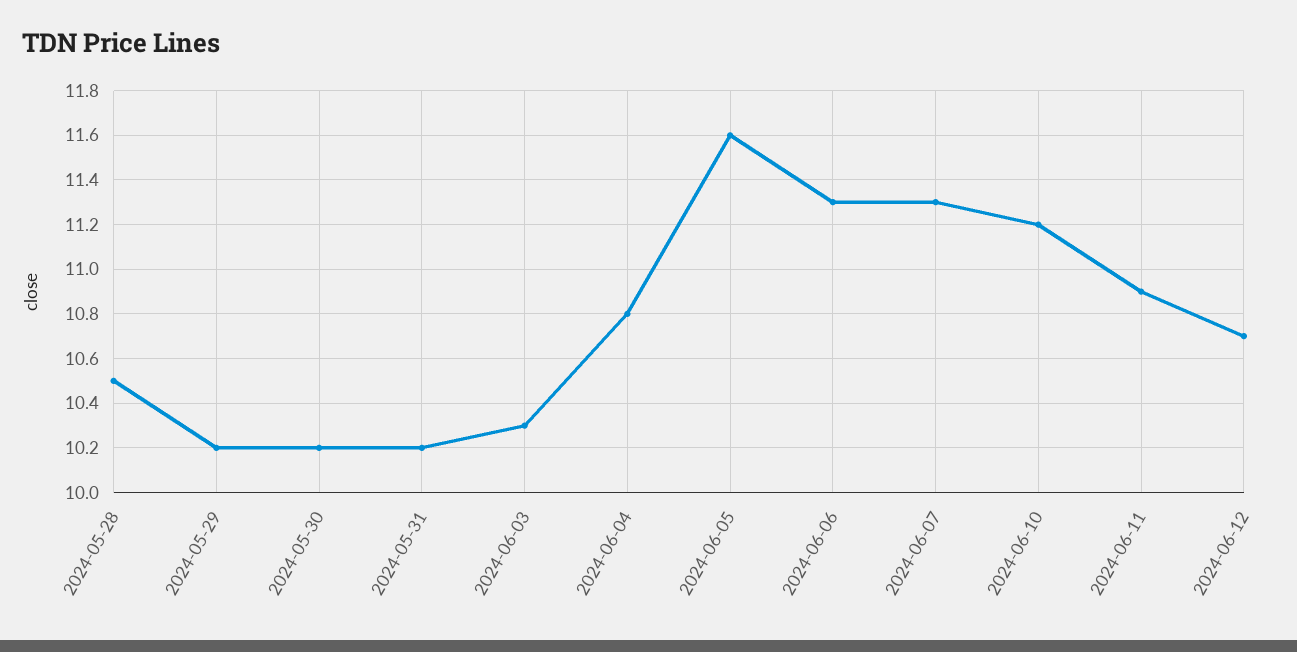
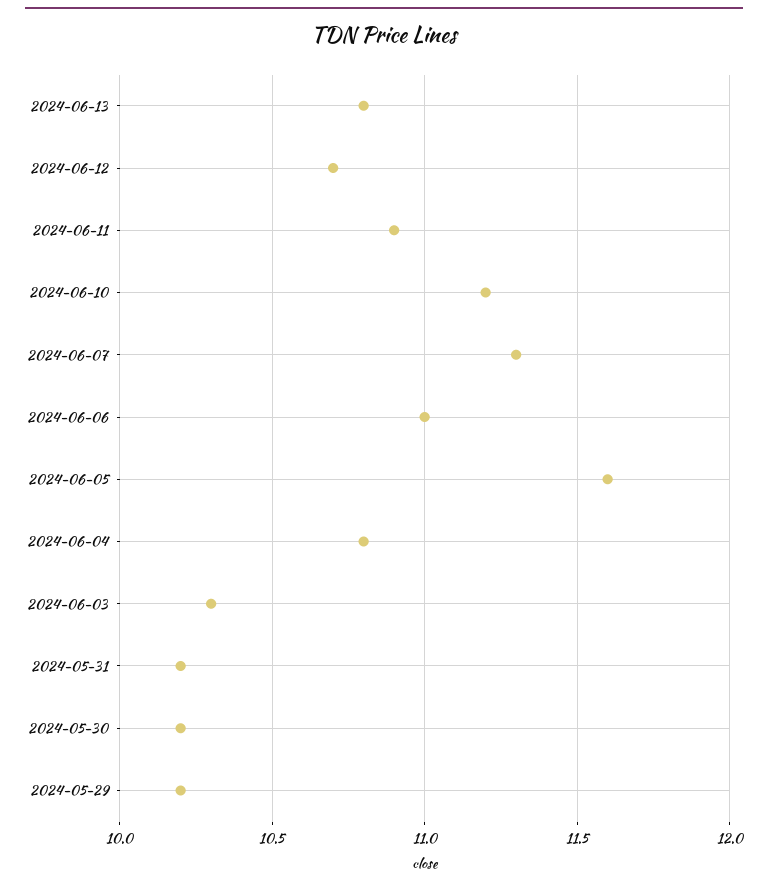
2024-05-28: 10.5 -> none
2024-06-06: 11.3 -> 11
2024-06-13: none -> 10.8

